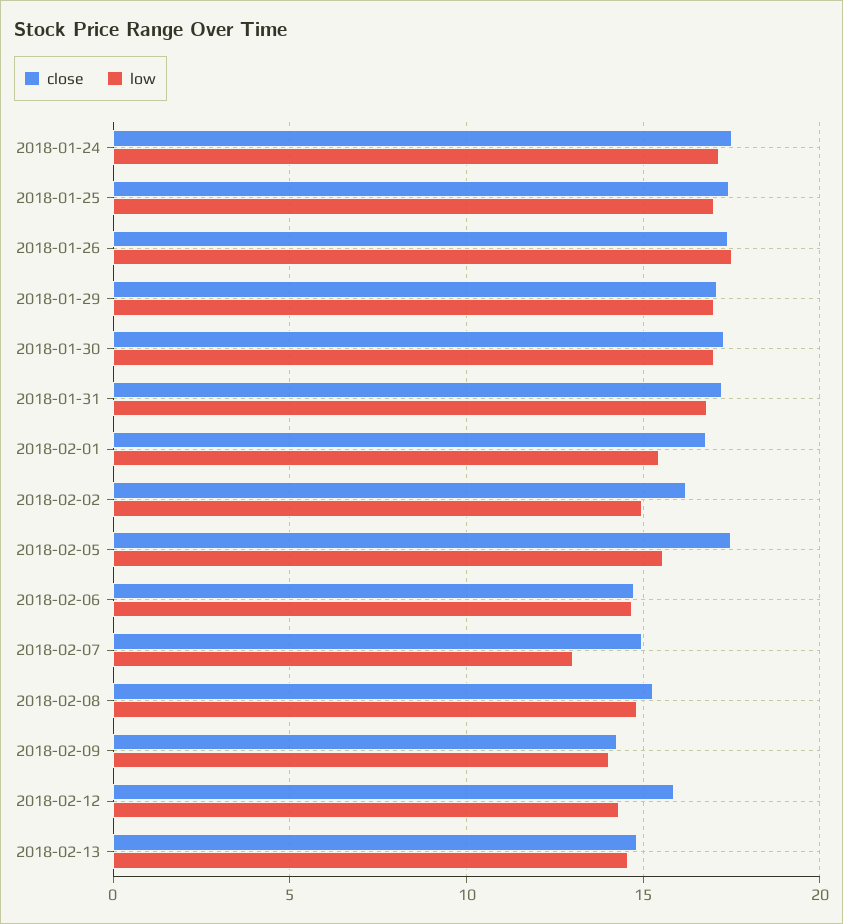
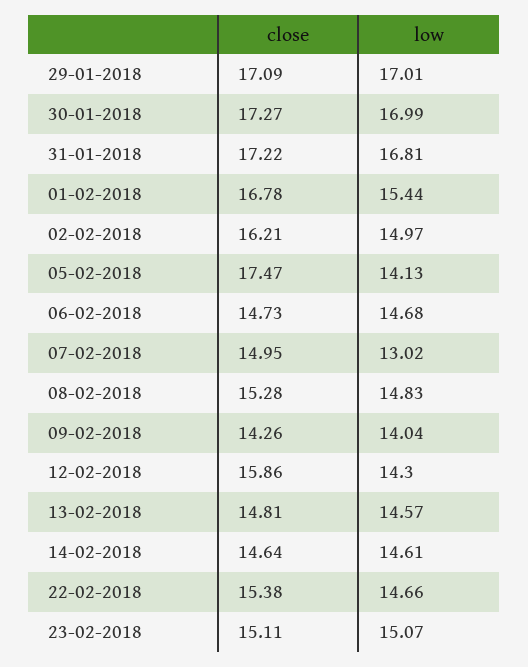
close, 2018-01-24: 17.5 -> none
low, 2018-01-24: 17 -> none
close, 2018-01-25: 17.5 -> none
low, 2018-01-25: 17 -> none
close, 2018-01-26: 17.5 -> none
low, 2018-01-26: 17.5 -> none
low, 2018-02-05: 15.5 -> 14.13
close, 14-02-2018: none -> 14.64
low, 14-02-2018: none -> 14.61
close, 22-02-2018: none -> 15.38
low, 22-02-2018: none -> 14.66
close, 23-02-2018: none -> 15.11
low, 23-02-2018: none -> 15.07

